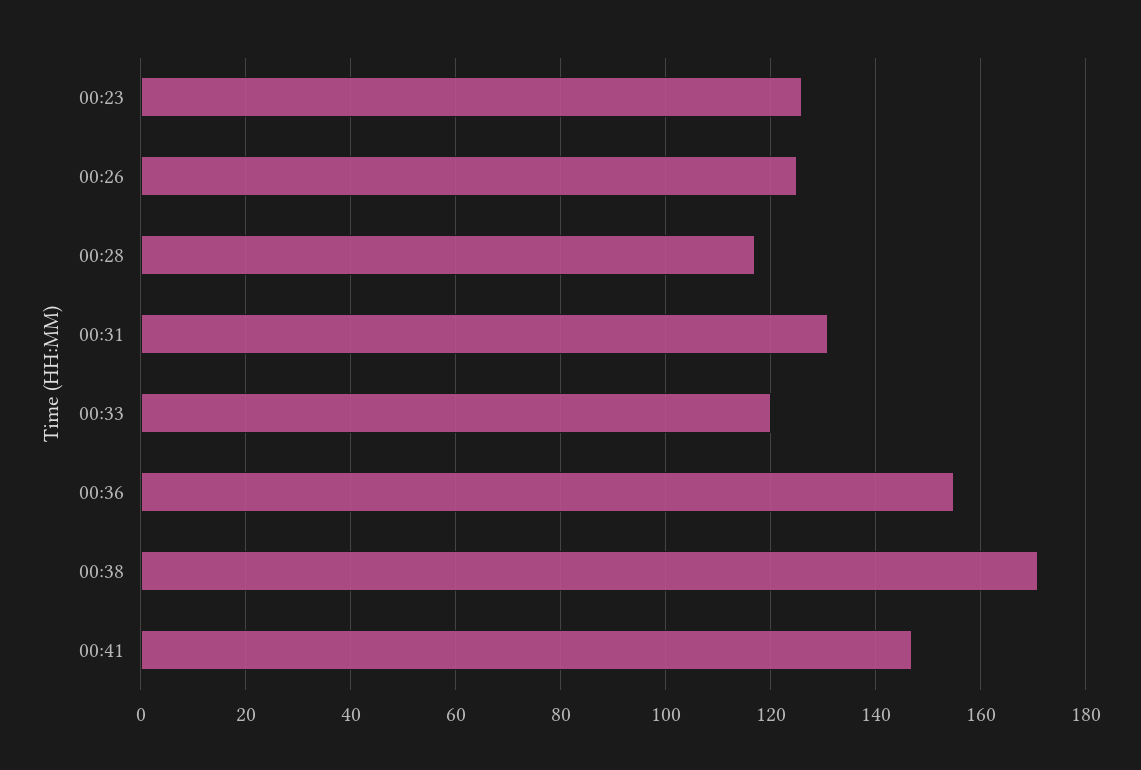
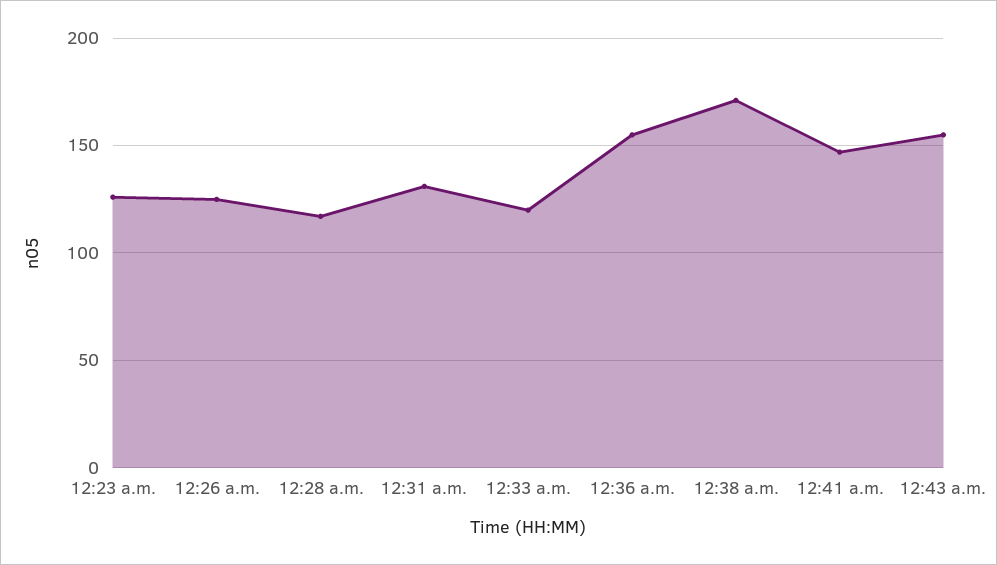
12:43 a.m.: none -> 155

